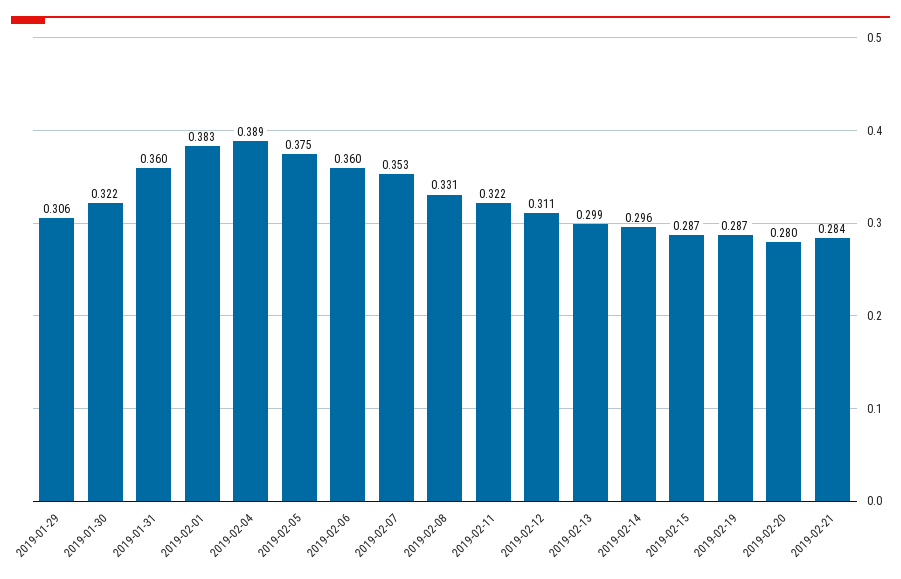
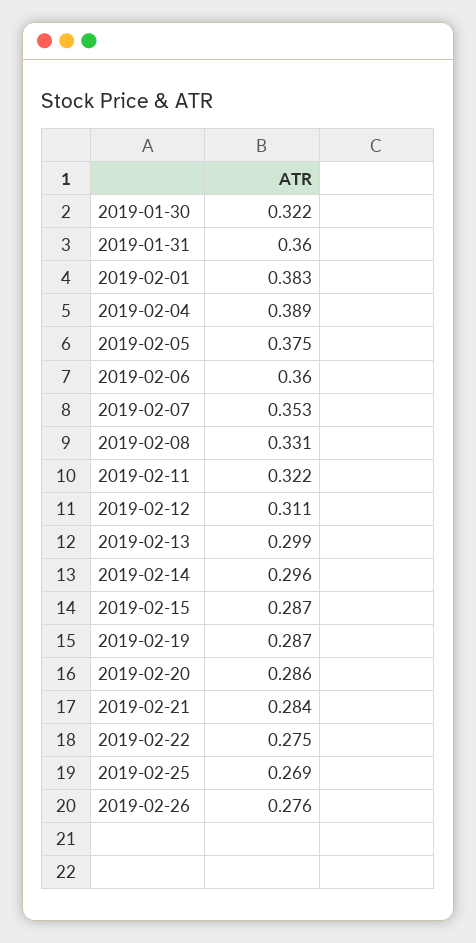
2019-01-29: 0.306 -> none
2019-02-20: 0.28 -> 0.286
2019-02-22: none -> 0.275
2019-02-25: none -> 0.269
2019-02-26: none -> 0.276

